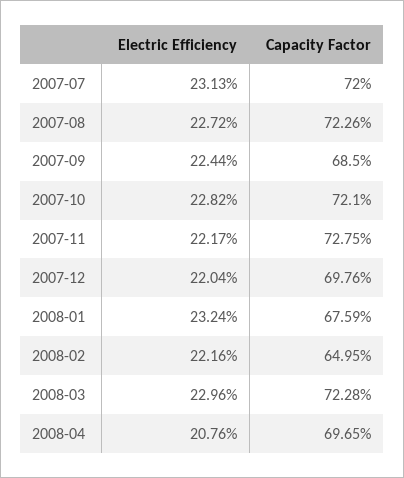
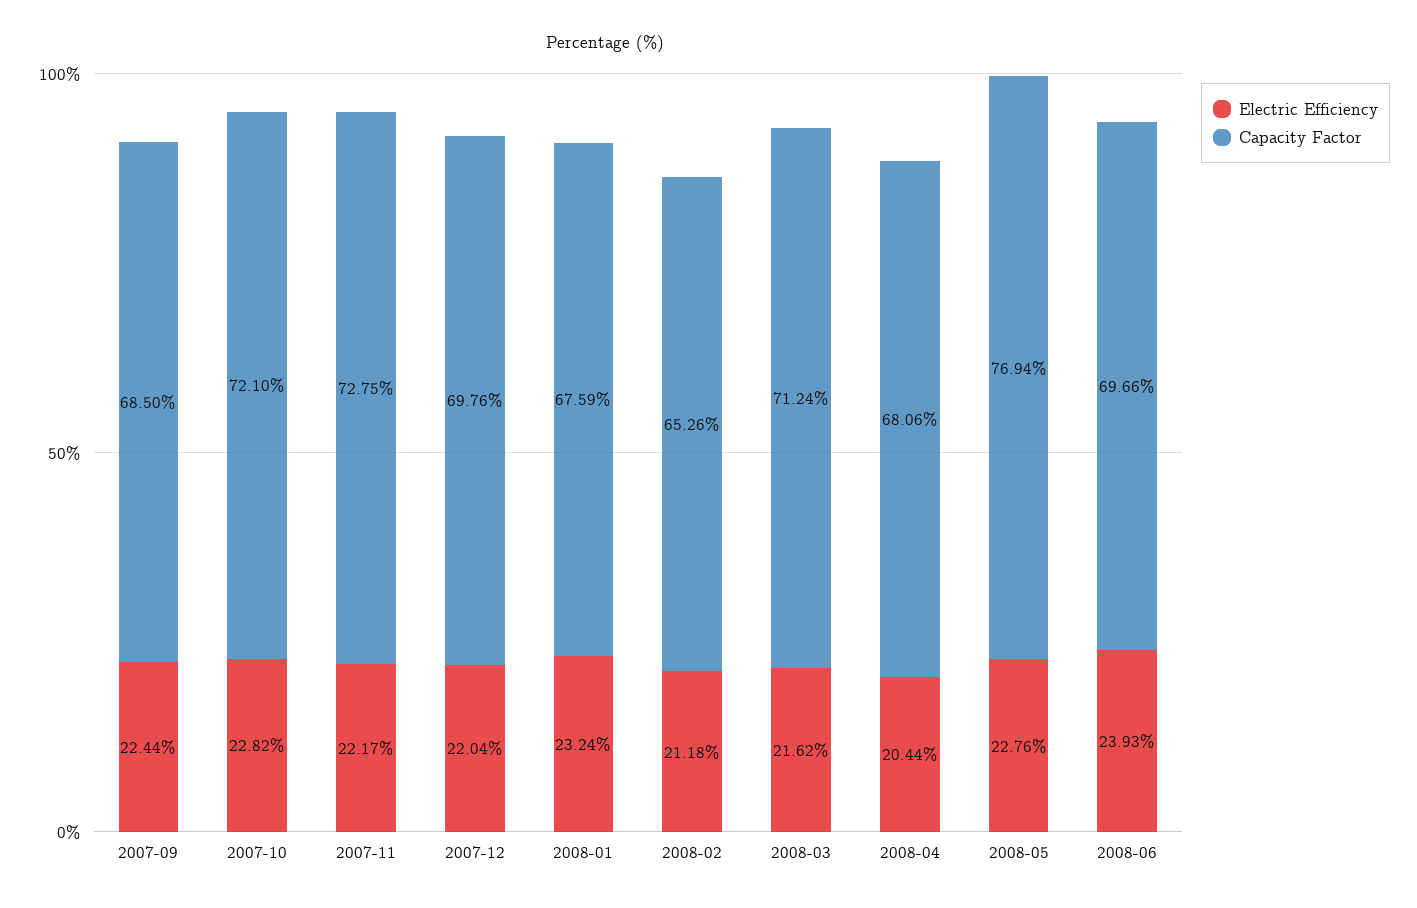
Electric Efficiency, 2007-07: 23.13 -> none
Capacity Factor, 2007-07: 72 -> none
Electric Efficiency, 2007-08: 22.72 -> none
Capacity Factor, 2007-08: 72.26 -> none
Electric Efficiency, 2008-02: 22.16 -> 21.18
Capacity Factor, 2008-02: 64.95 -> 65.26
Electric Efficiency, 2008-03: 22.96 -> 21.62
Capacity Factor, 2008-03: 72.28 -> 71.24
Electric Efficiency, 2008-04: 20.76 -> 20.44
Capacity Factor, 2008-04: 69.65 -> 68.06
Electric Efficiency, 2008-05: none -> 22.76
Capacity Factor, 2008-05: none -> 76.94
Electric Efficiency, 2008-06: none -> 23.93
Capacity Factor, 2008-06: none -> 69.66

